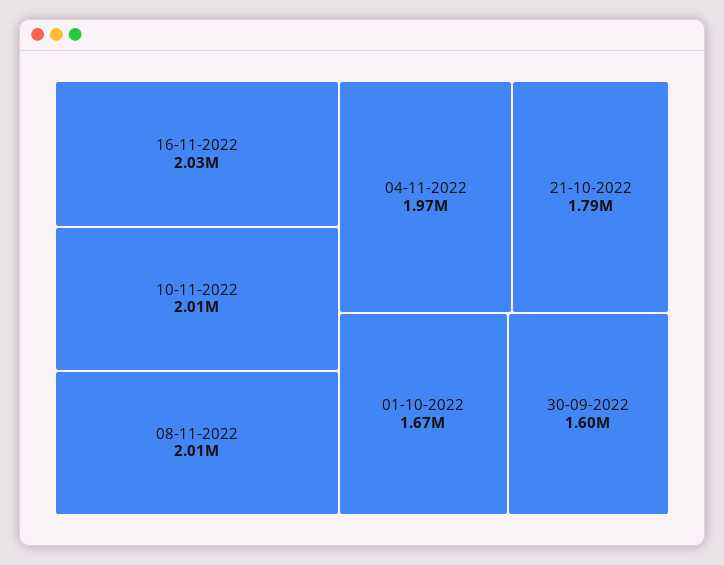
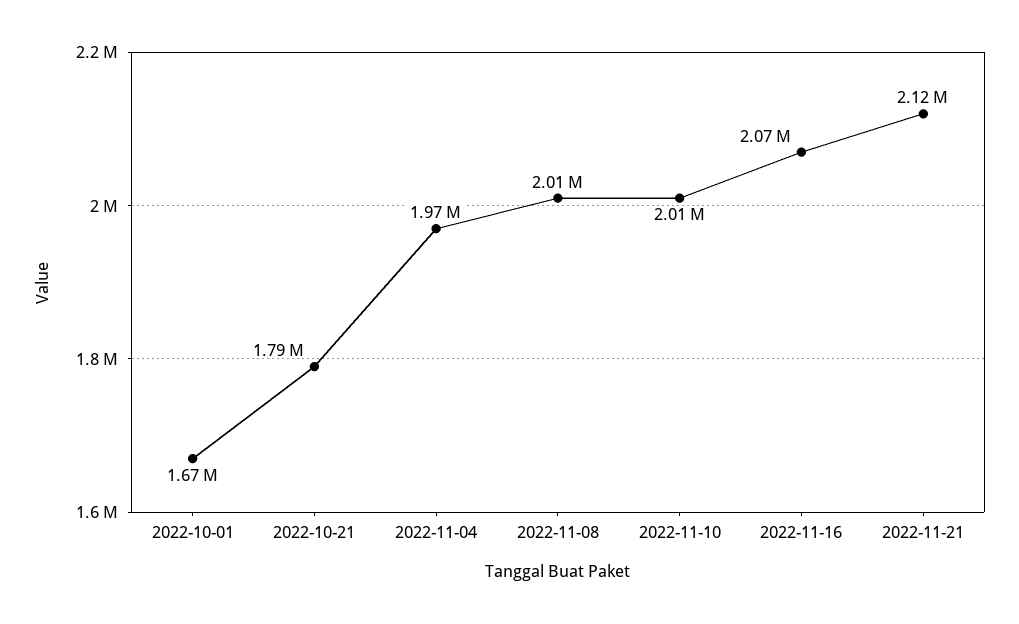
16-11-2022: 2030000 -> 2070000
30-09-2022: 1600000 -> none
2022-11-21: none -> 2120000

